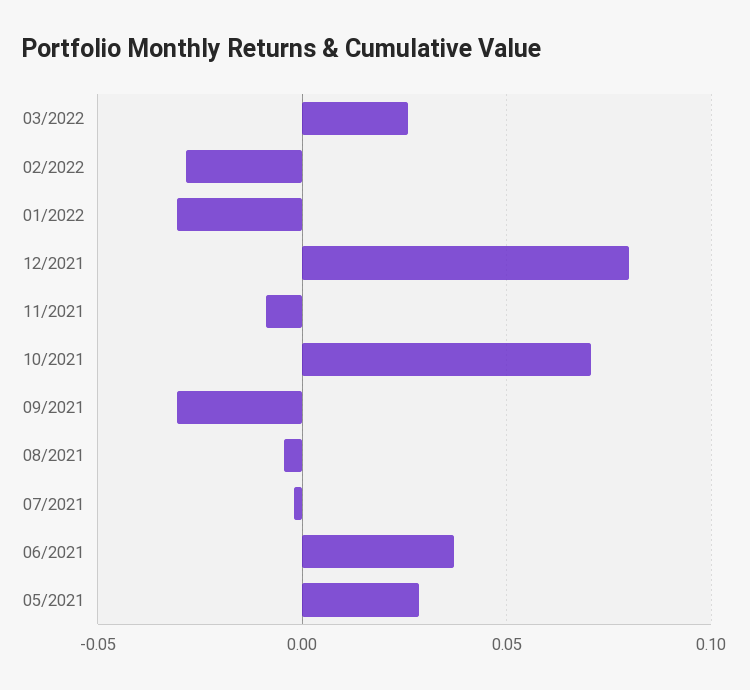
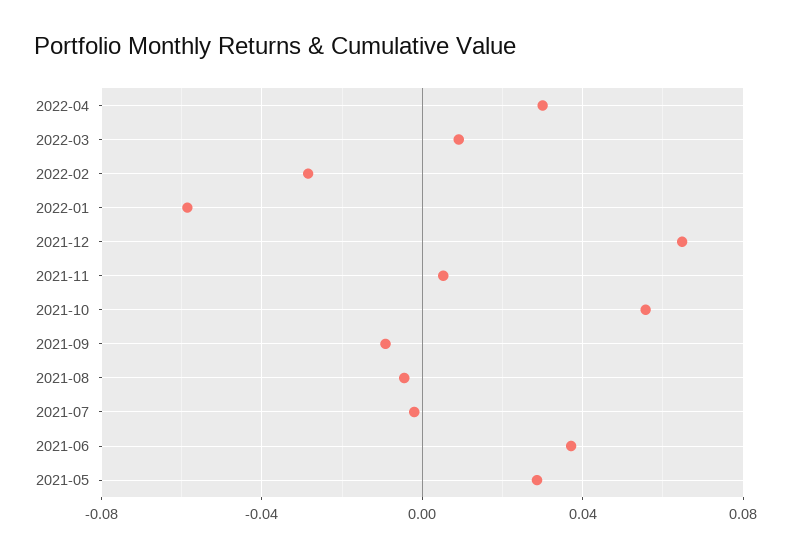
03/2022: 0.025 -> 0.01
01/2022: -0.03 -> -0.06
12/2021: 0.08 -> 0.065
11/2021: -0.01 -> 0.005
10/2021: 0.07 -> 0.055
09/2021: -0.03 -> -0.01
2022-04: none -> 0.03

